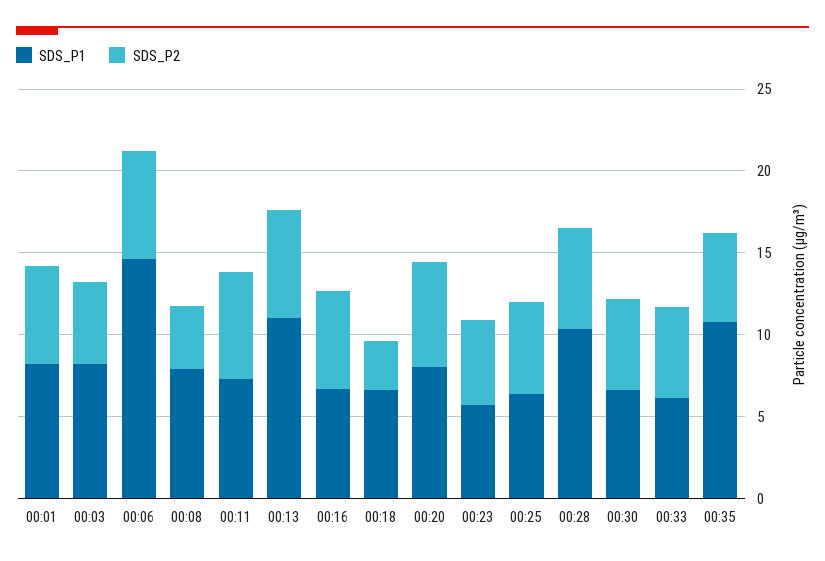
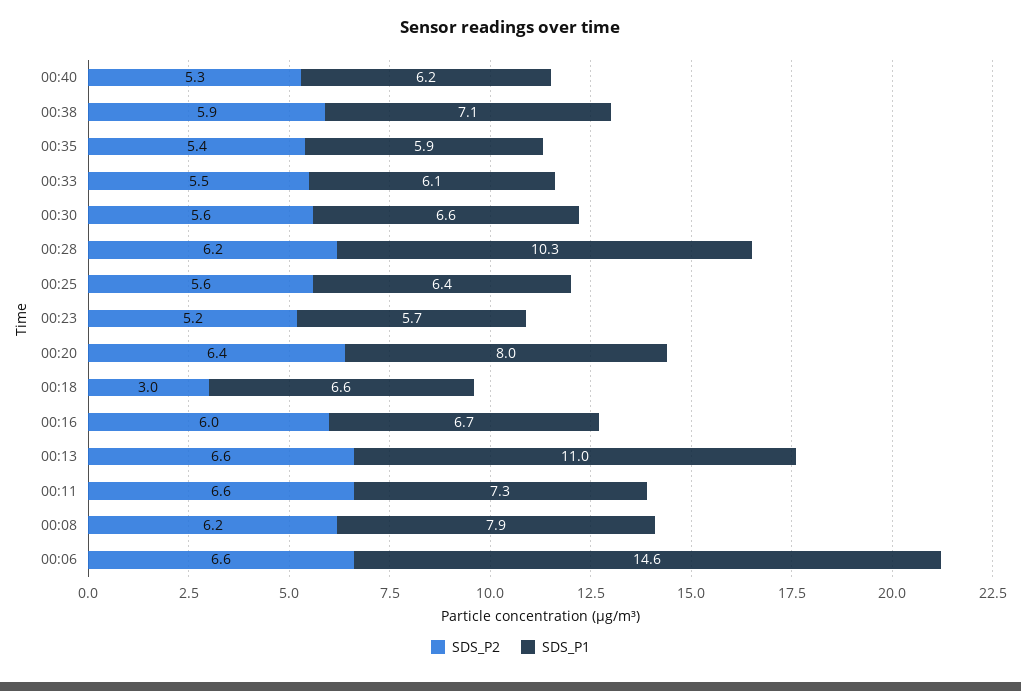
SDS_P1, 00:01: 8 -> none
SDS_P2, 00:01: 6 -> none
SDS_P1, 00:03: 8 -> none
SDS_P2, 00:03: 5 -> none
SDS_P2, 00:08: 4 -> 6.2
SDS_P1, 00:35: 11 -> 5.9
SDS_P2, 00:40: none -> 5.3
SDS_P1, 00:40: none -> 6.2
SDS_P2, 00:38: none -> 5.9
SDS_P1, 00:38: none -> 7.1

